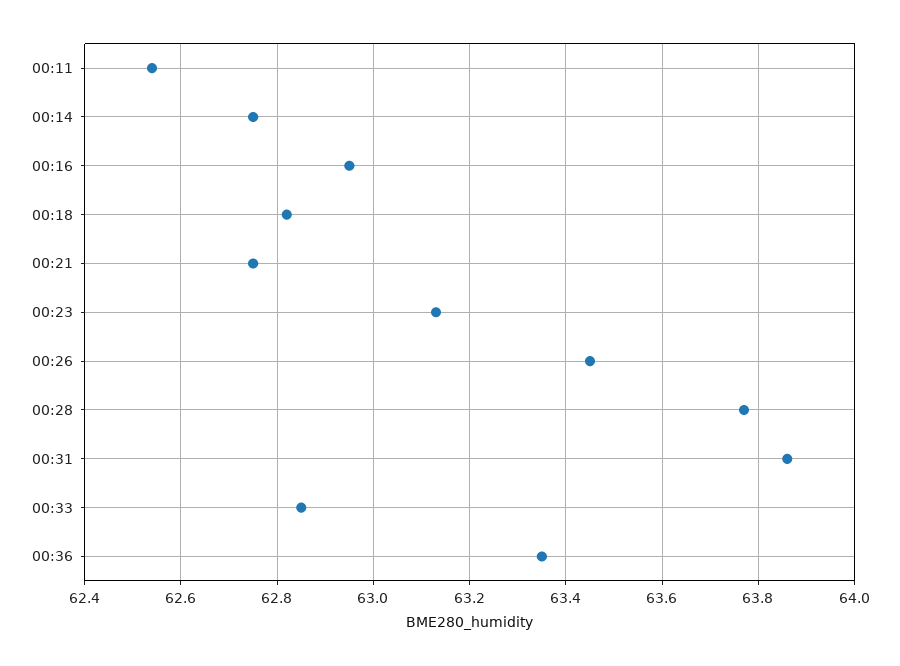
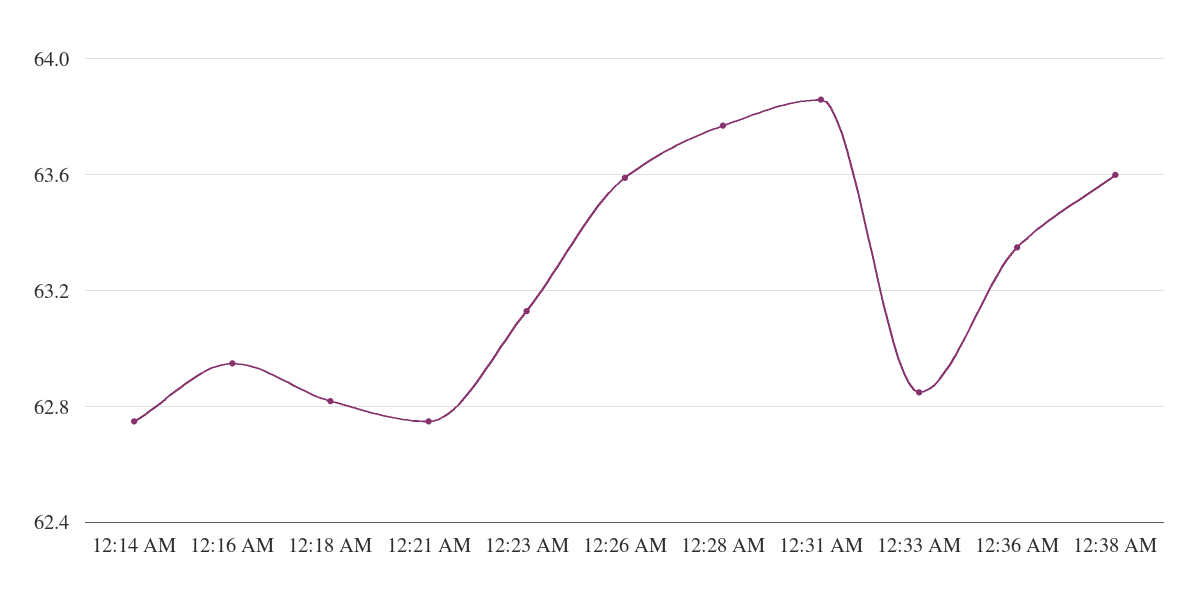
00:11: 62.55 -> none
00:26: 63.45 -> 63.6
12:38 AM: none -> 63.6

